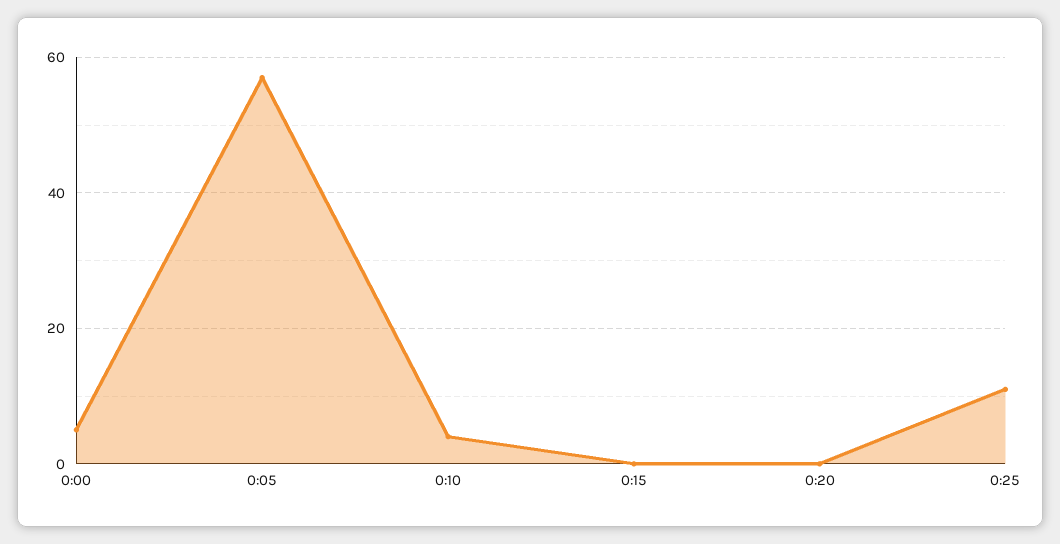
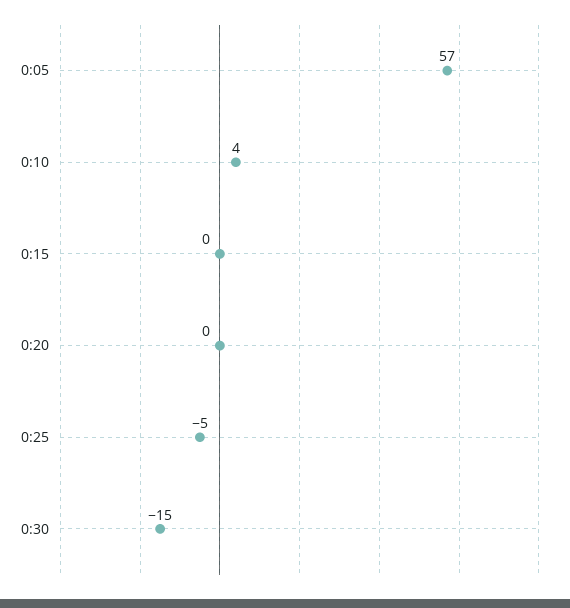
0:00: 5 -> none
0:25: 10 -> -5
0:30: none -> -15

